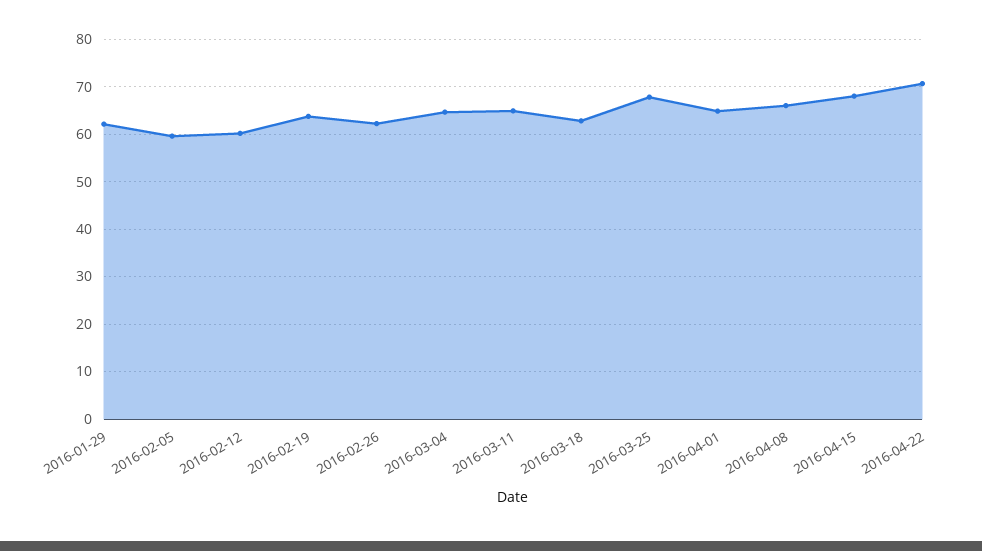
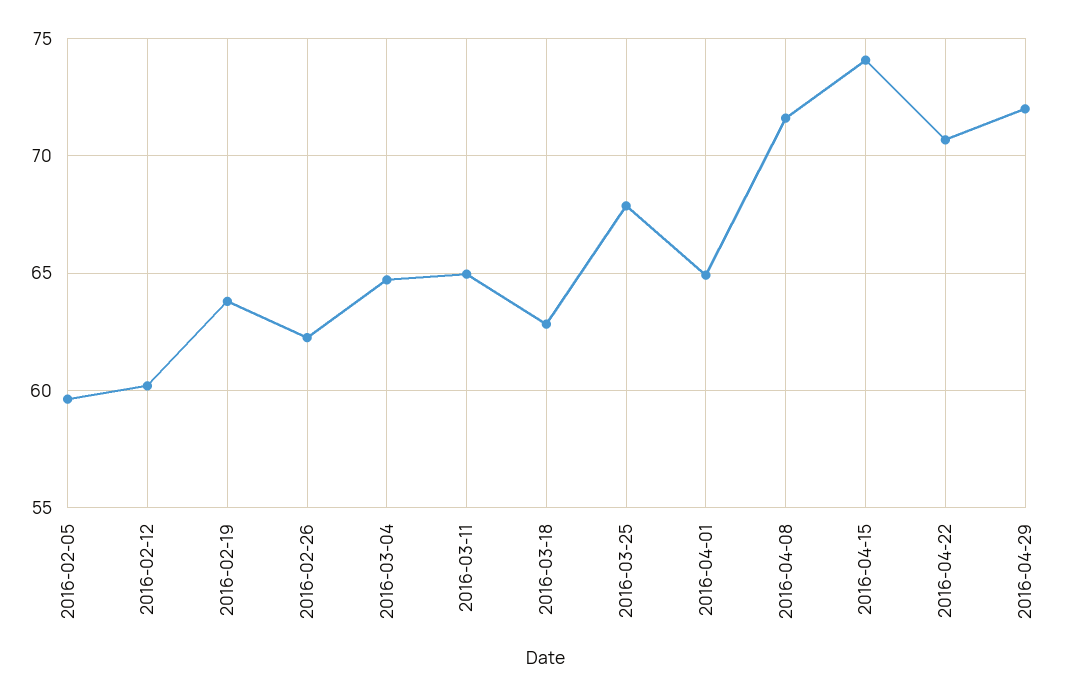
2016-01-29: 62 -> none
2016-04-08: 66 -> 71.5
2016-04-15: 68 -> 74
2016-04-29: none -> 72

